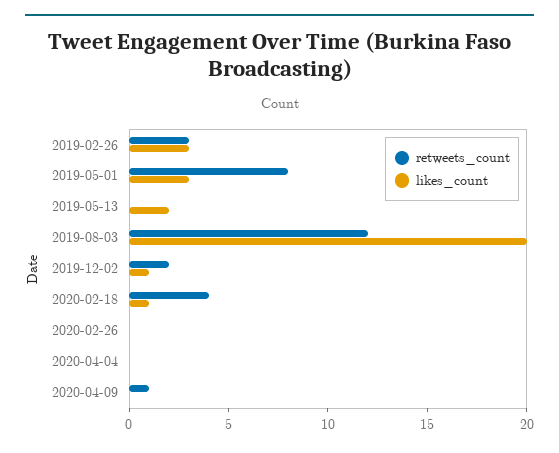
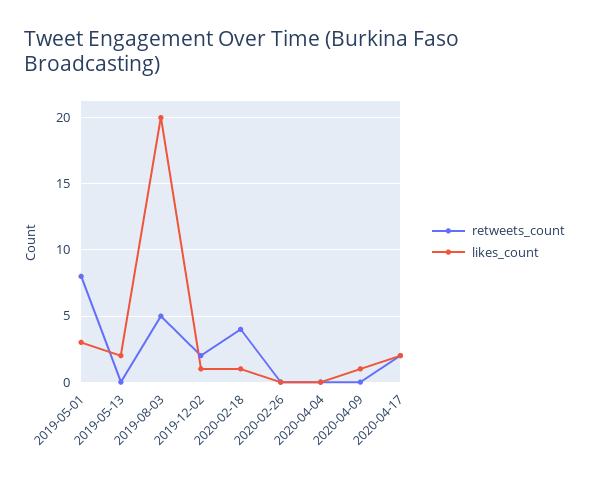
retweets_count, 2019-02-26: 3 -> none
likes_count, 2019-02-26: 3 -> none
retweets_count, 2019-08-03: 12 -> 5
retweets_count, 2020-04-09: 1 -> 0
likes_count, 2020-04-09: 0 -> 1
retweets_count, 2020-04-17: none -> 2
likes_count, 2020-04-17: none -> 2

